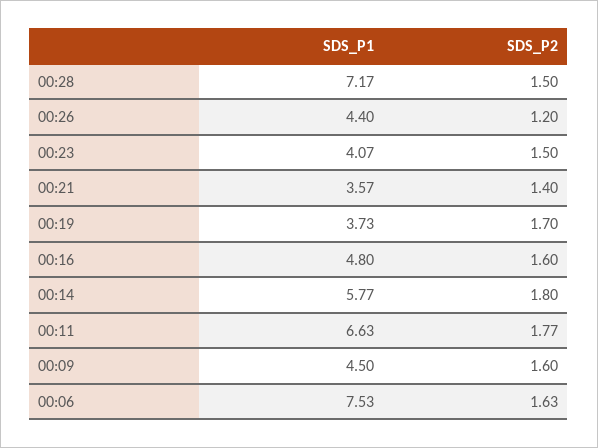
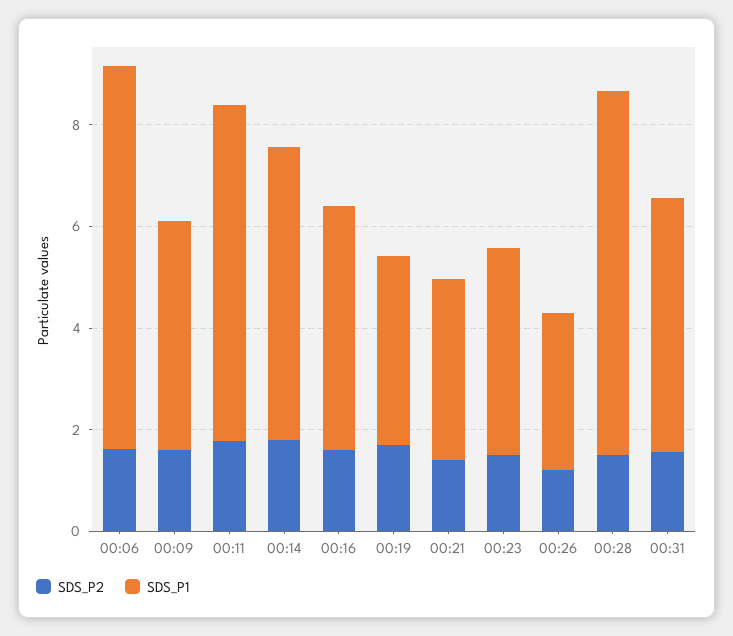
SDS_P1, 00:26: 4.4 -> 3
SDS_P2, 00:31: none -> 1.5
SDS_P1, 00:31: none -> 5

